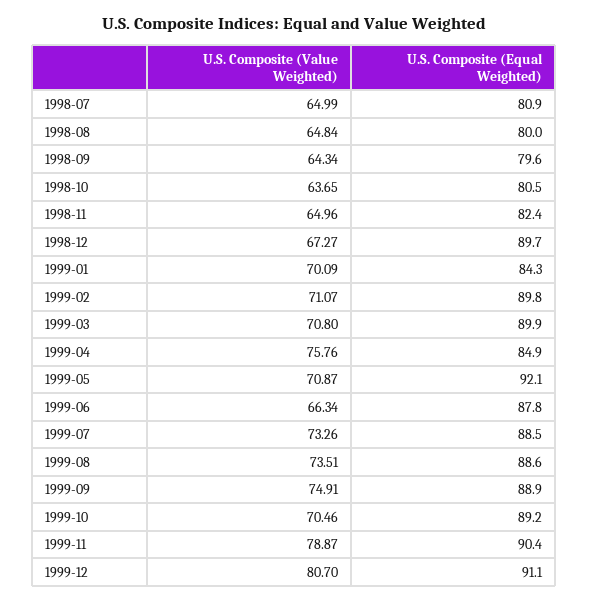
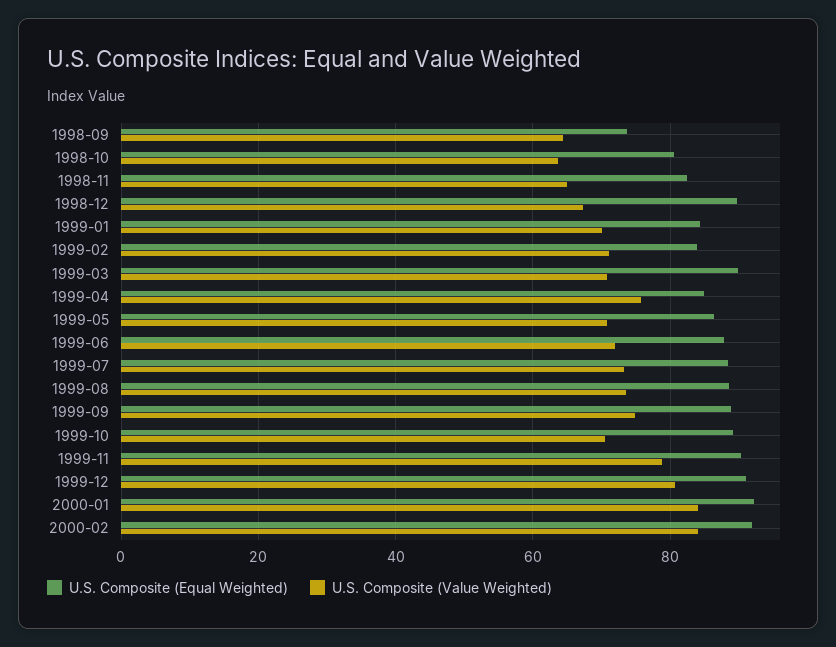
U.S. Composite (Value Weighted), 1998-07: 64.99 -> none
U.S. Composite (Equal Weighted), 1998-07: 80.9 -> none
U.S. Composite (Value Weighted), 1998-08: 64.84 -> none
U.S. Composite (Equal Weighted), 1998-08: 80 -> none
U.S. Composite (Equal Weighted), 1998-09: 79.6 -> 74
U.S. Composite (Equal Weighted), 1999-02: 89.8 -> 84
U.S. Composite (Equal Weighted), 1999-05: 92.1 -> 86
U.S. Composite (Value Weighted), 1999-06: 66.34 -> 72
U.S. Composite (Equal Weighted), 2000-01: none -> 92
U.S. Composite (Value Weighted), 2000-01: none -> 84
U.S. Composite (Equal Weighted), 2000-02: none -> 92
U.S. Composite (Value Weighted), 2000-02: none -> 84

